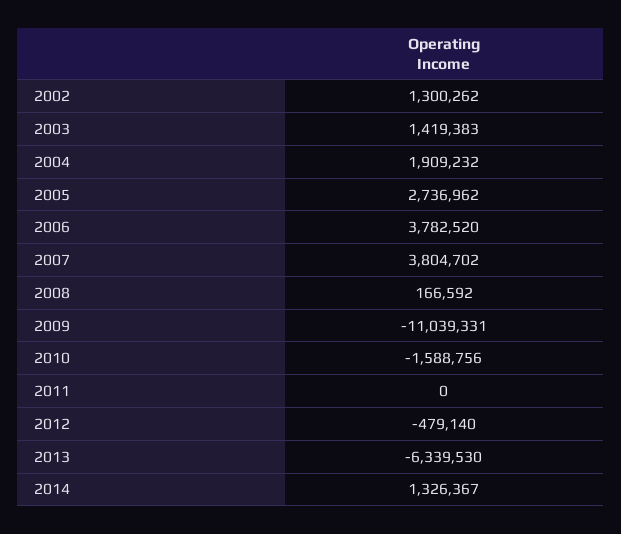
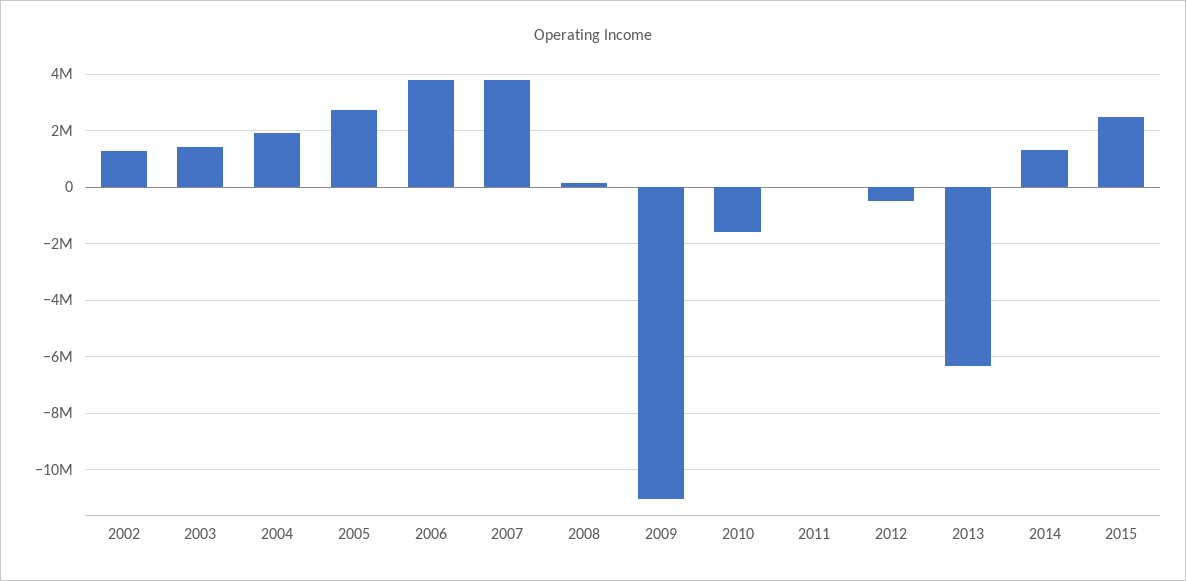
2015: none -> 2500000

